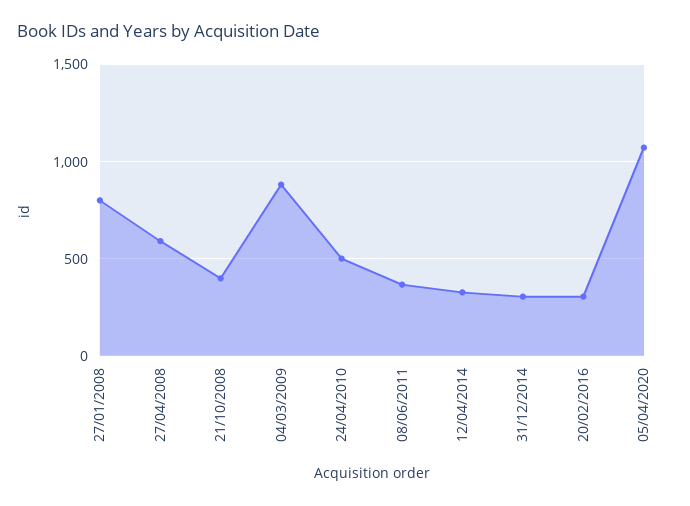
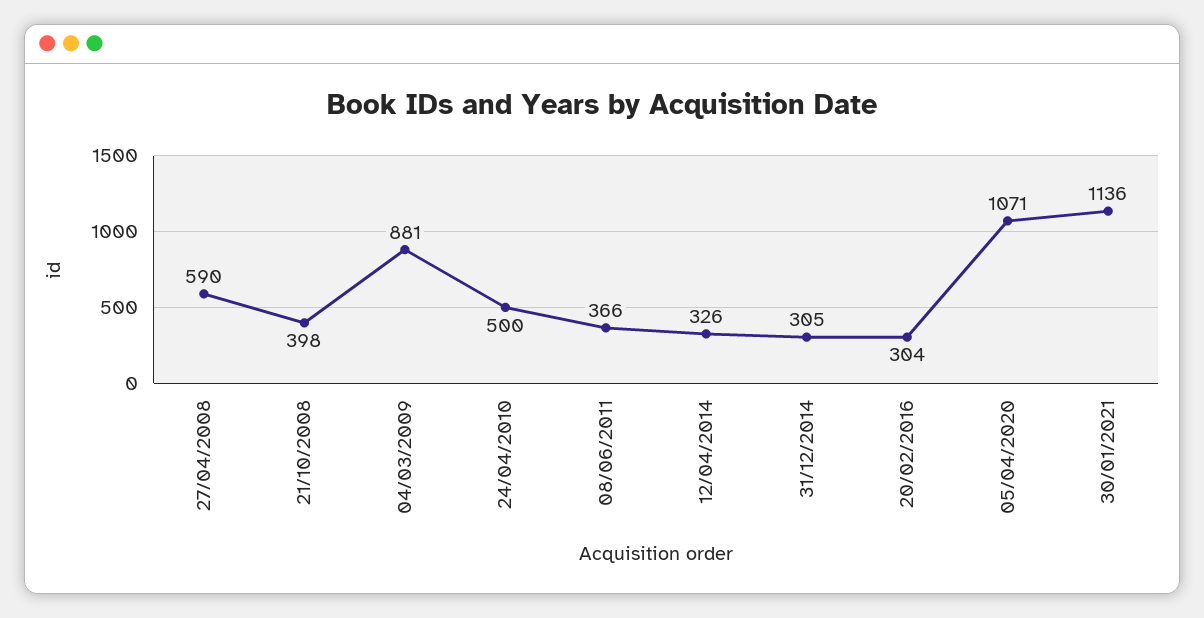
27/01/2008: 800 -> none
30/01/2021: none -> 1136

